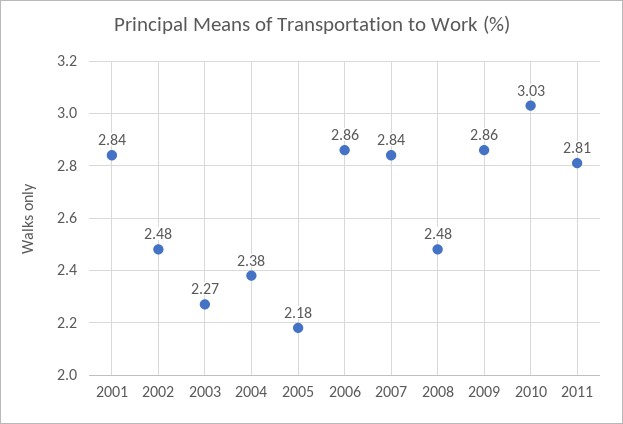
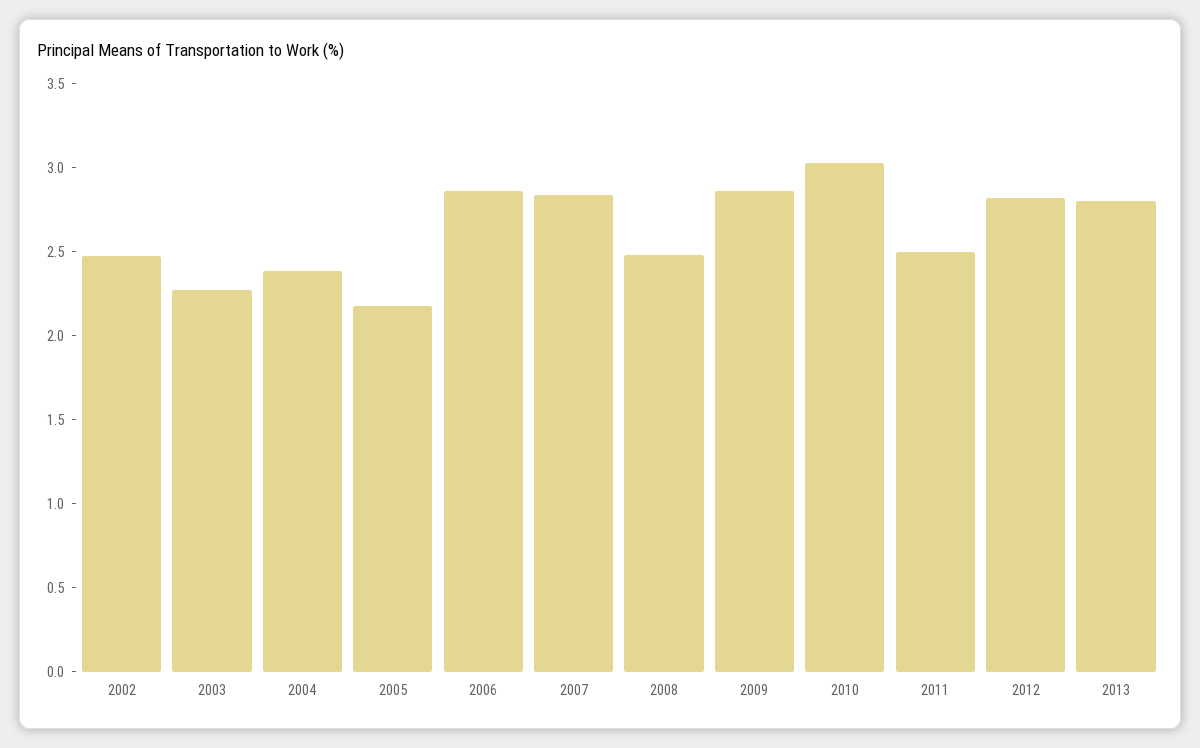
2001: 2.84 -> none
2011: 2.81 -> 2.5
2012: none -> 2.8
2013: none -> 2.8

